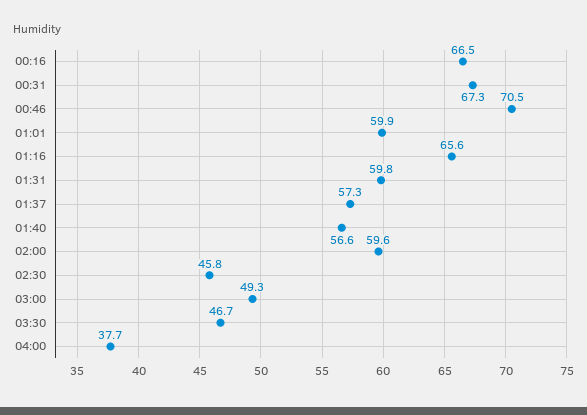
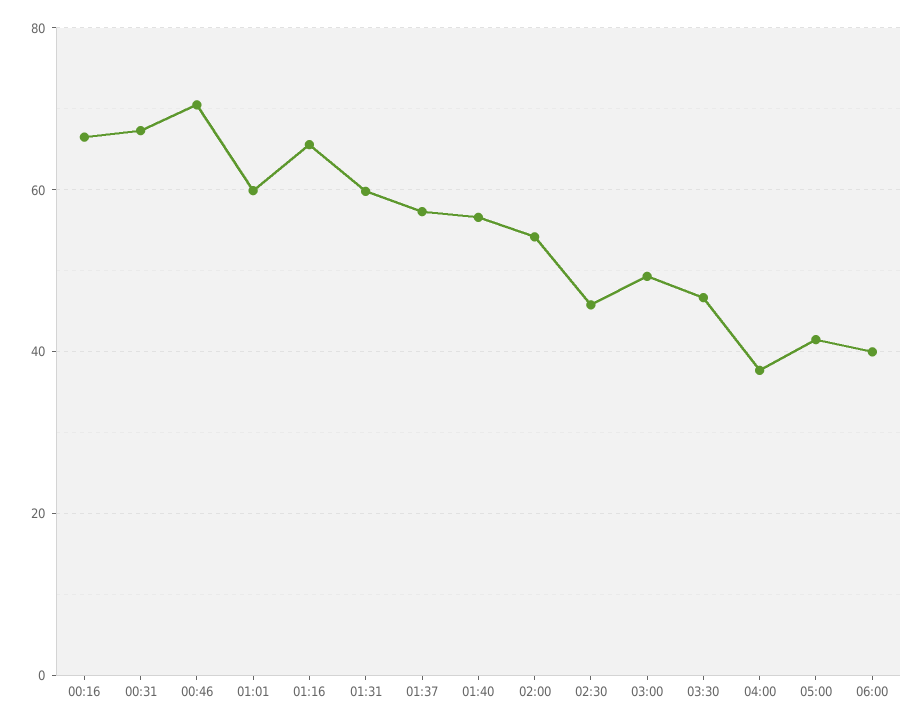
02:00: 59.6 -> 54
05:00: none -> 42
06:00: none -> 40

